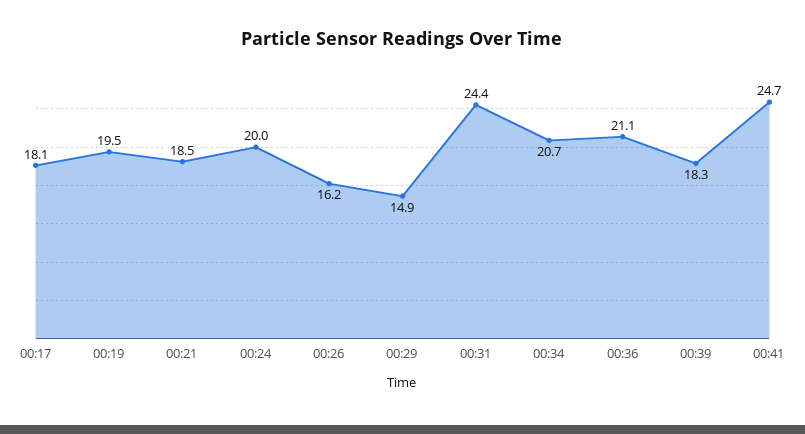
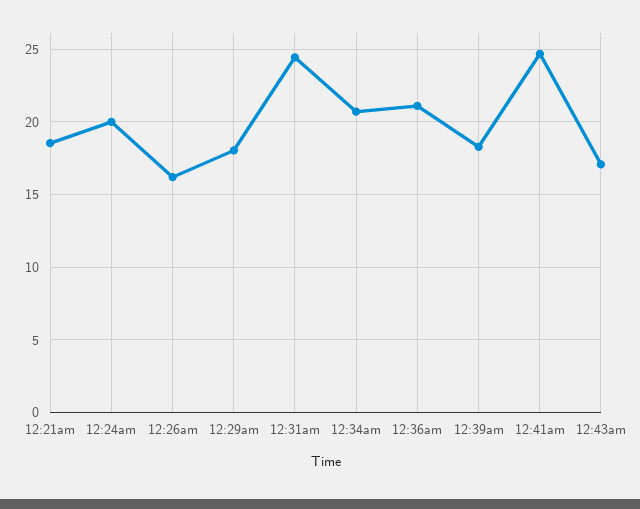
00:17: 18.1 -> none
00:19: 19.5 -> none
00:29: 14.9 -> 18
12:43am: none -> 17

